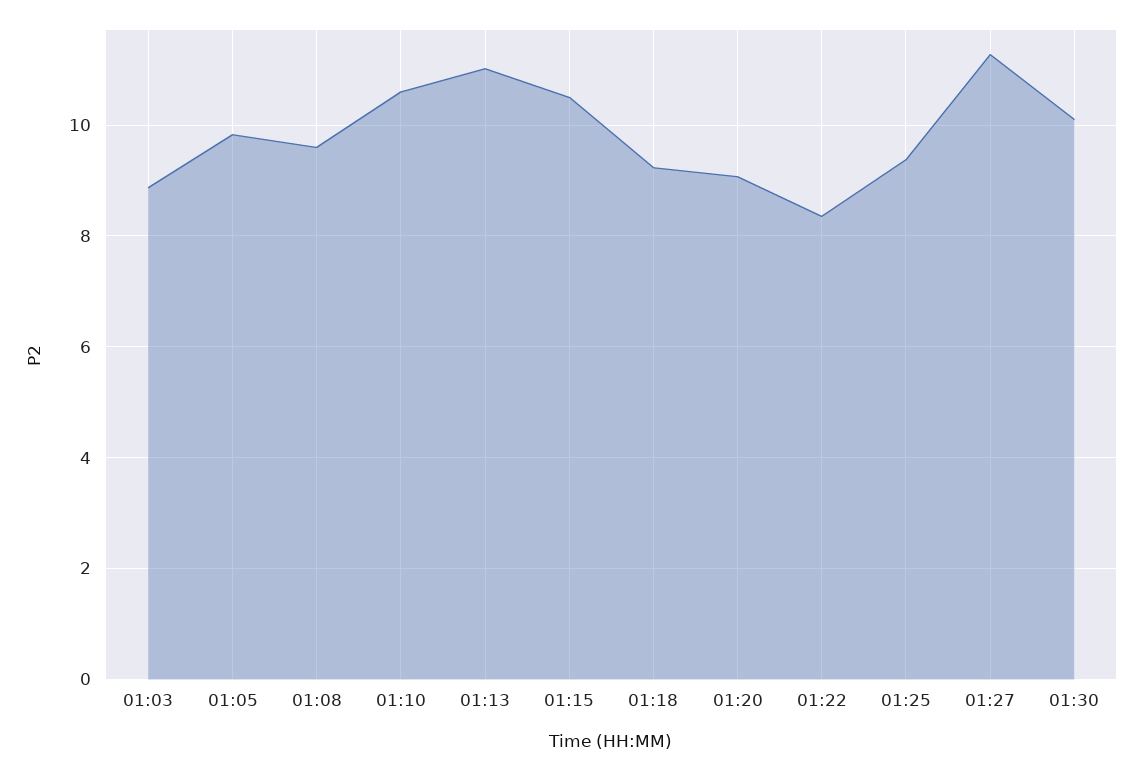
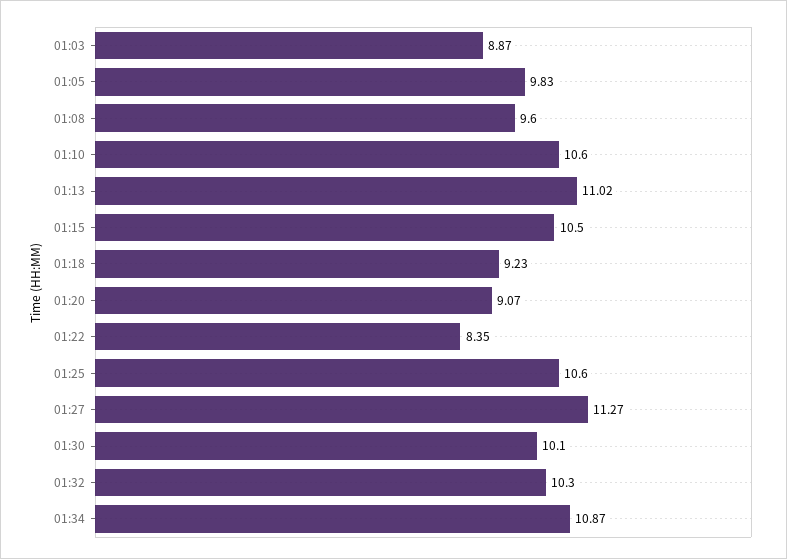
01:25: 9.4 -> 10.6
01:32: none -> 10.3
01:34: none -> 10.87

